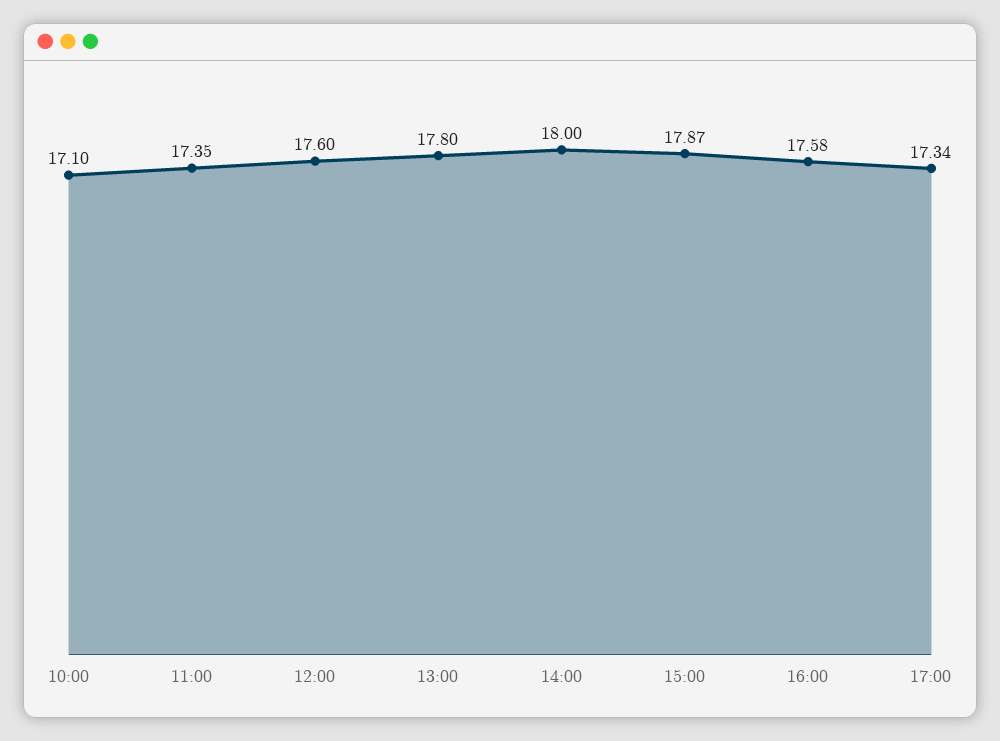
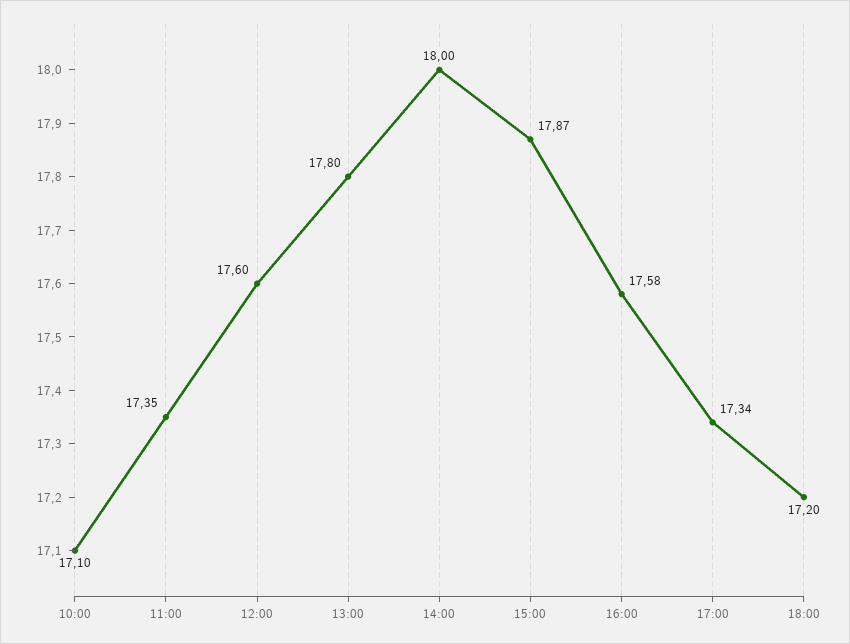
18:00: none -> 17.2

